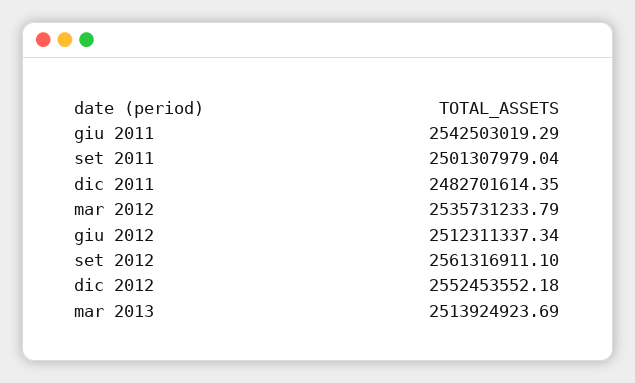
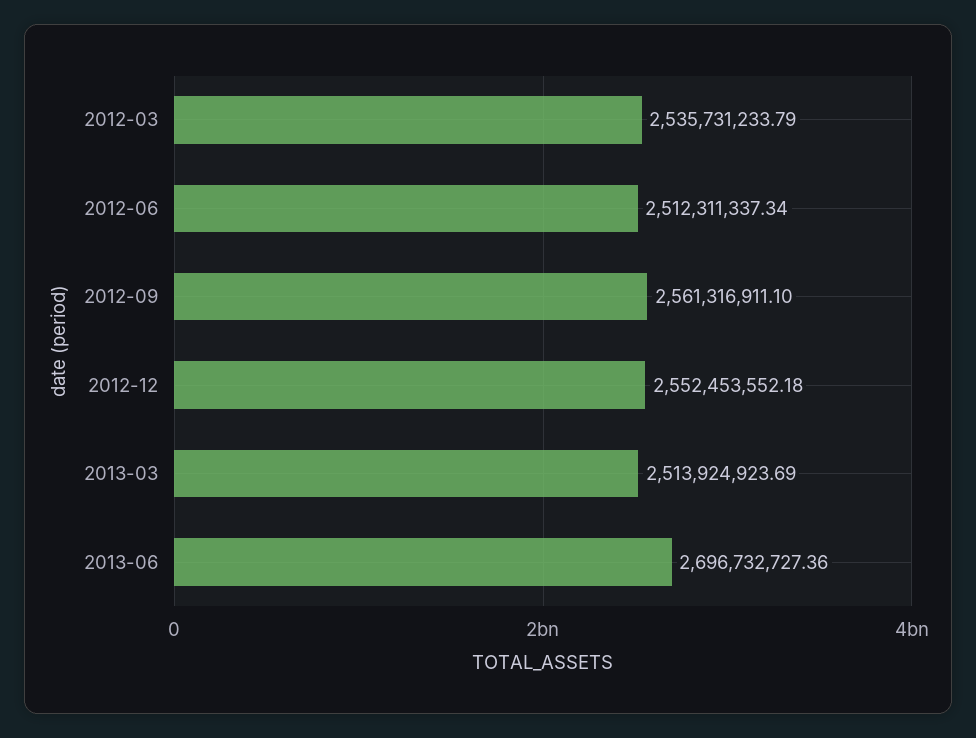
giu 2011: 2542503019.29 -> none
set 2011: 2501307979.04 -> none
dic 2011: 2482701614.35 -> none
2013-06: none -> 2696732727.36

